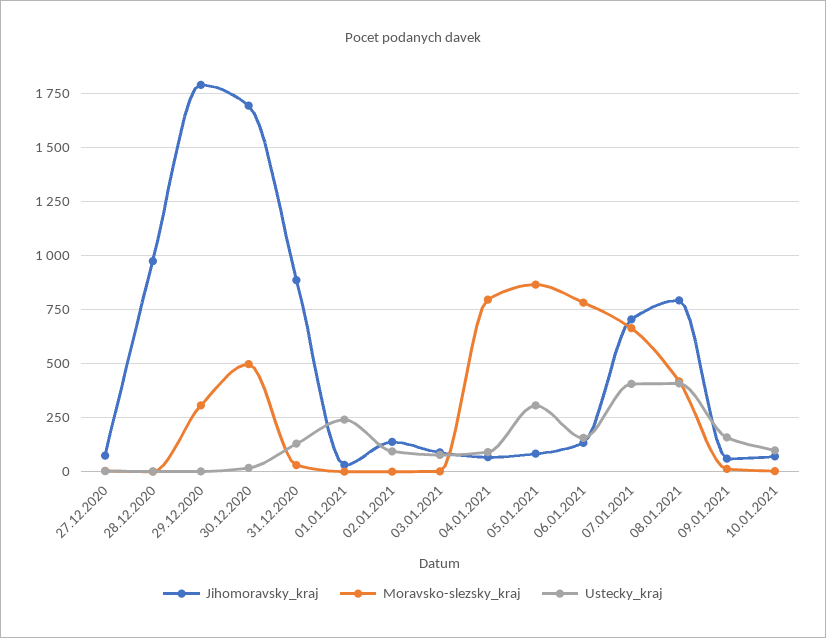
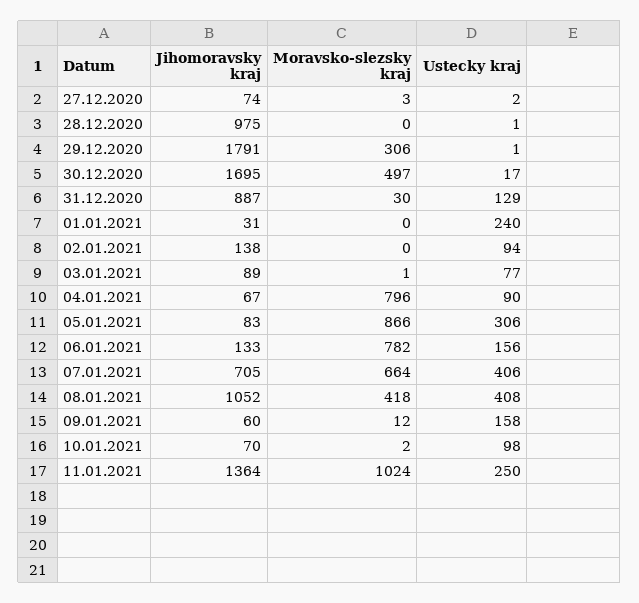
Jihomoravsky_kraj, 08.01.2021: 800 -> 1052
Jihomoravsky_kraj, 11.01.2021: none -> 1364
Moravsko-slezsky_kraj, 11.01.2021: none -> 1024
Ustecky_kraj, 11.01.2021: none -> 250

